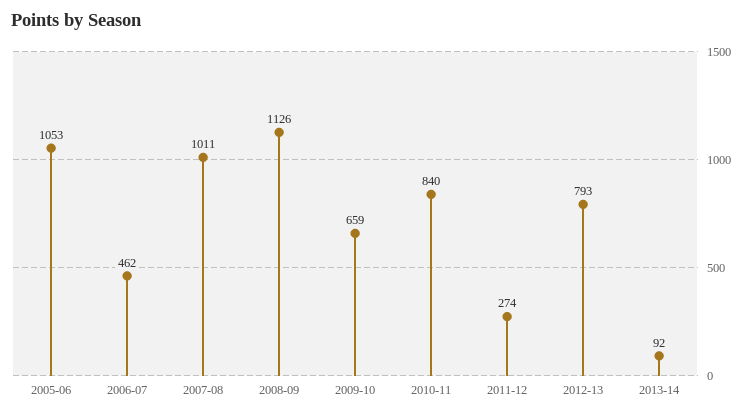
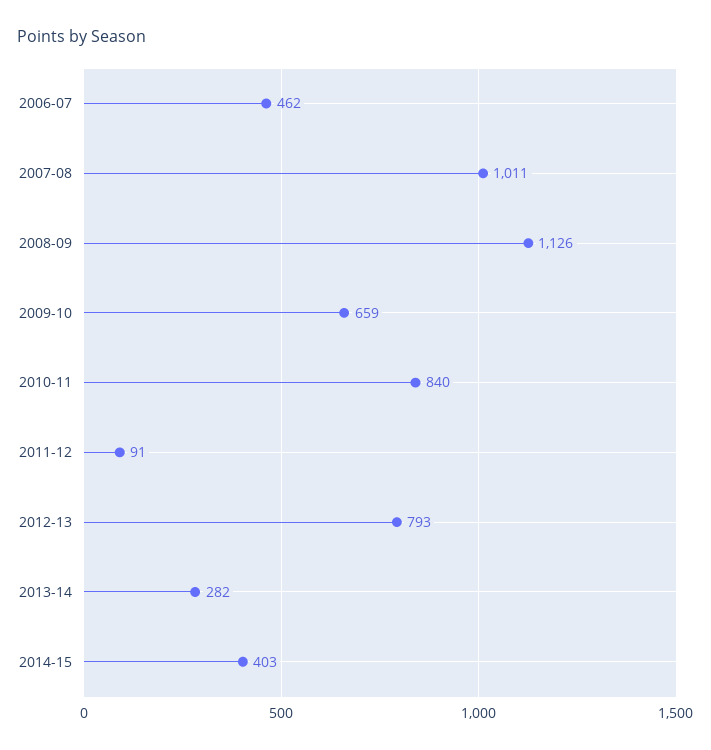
2005-06: 1053 -> none
2011-12: 274 -> 91
2013-14: 92 -> 282
2014-15: none -> 403

